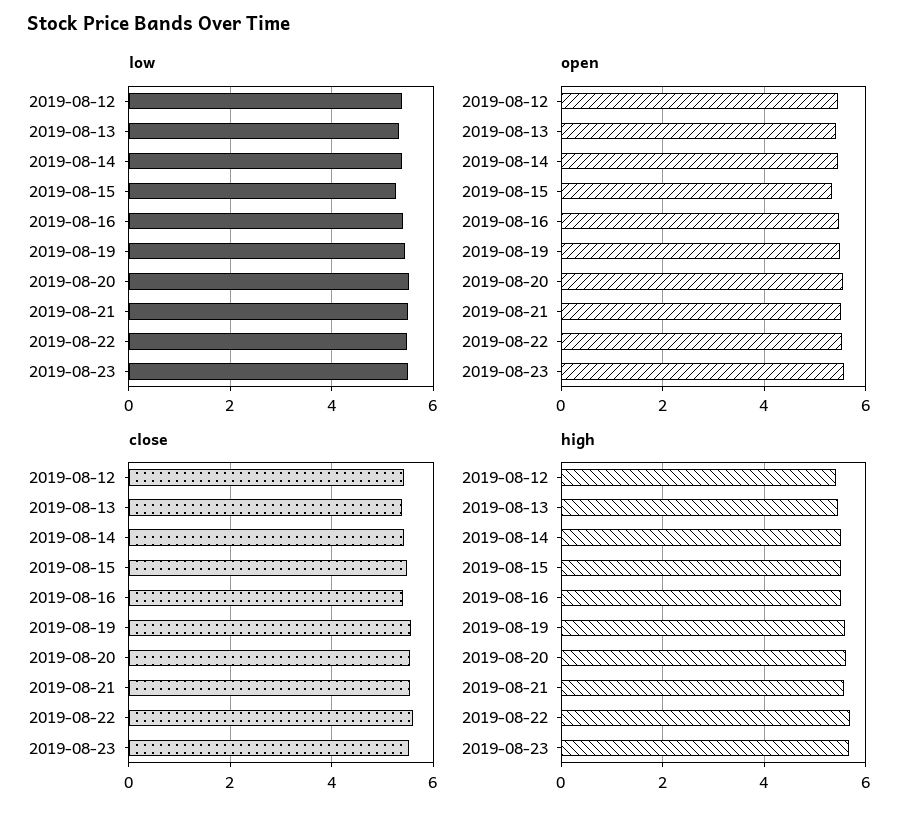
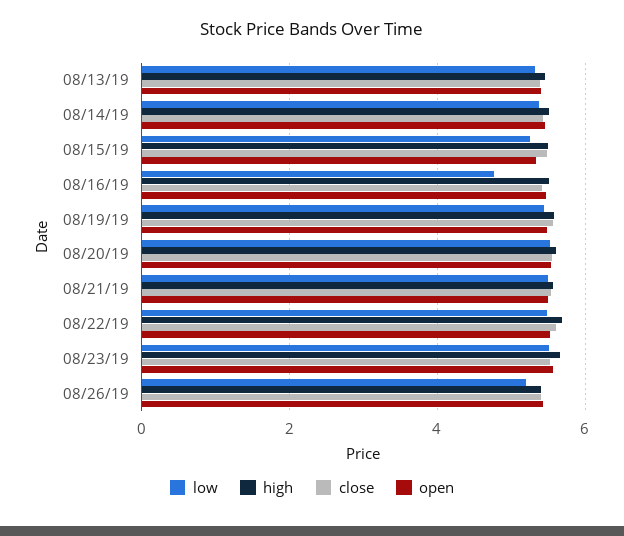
low, 2019-08-12: 5.4 -> none
low, 2019-08-16: 5.4 -> 4.8
open, 2019-08-12: 5.4 -> none
close, 2019-08-12: 5.4 -> none
high, 2019-08-12: 5.4 -> none
low, 08/26/19: none -> 5.2
high, 08/26/19: none -> 5.4
close, 08/26/19: none -> 5.4
open, 08/26/19: none -> 5.4

